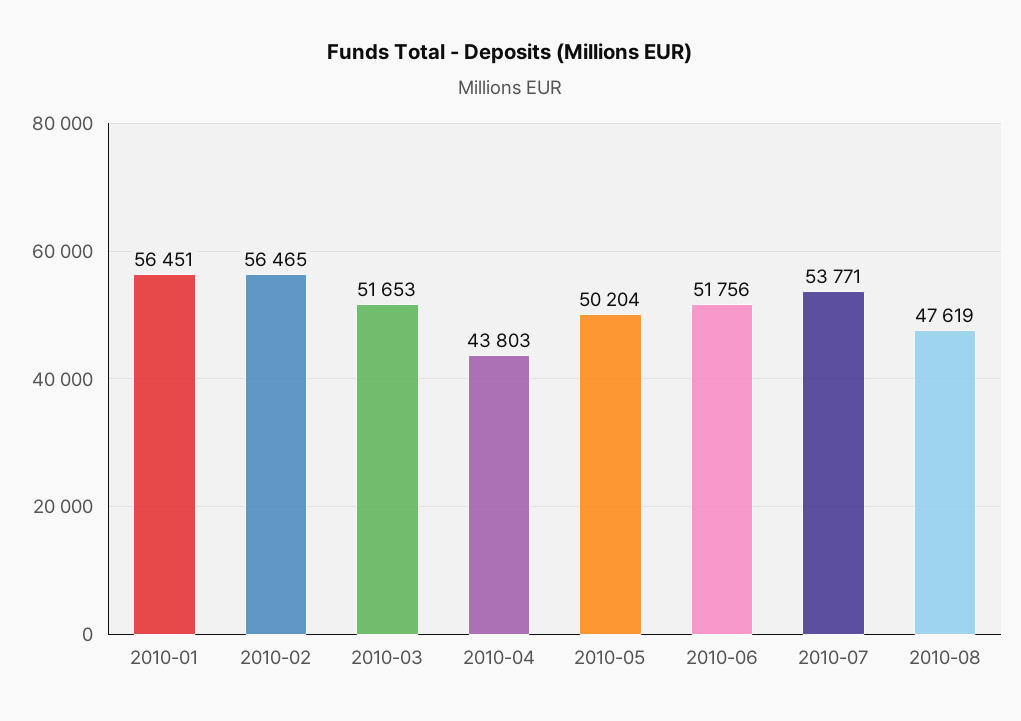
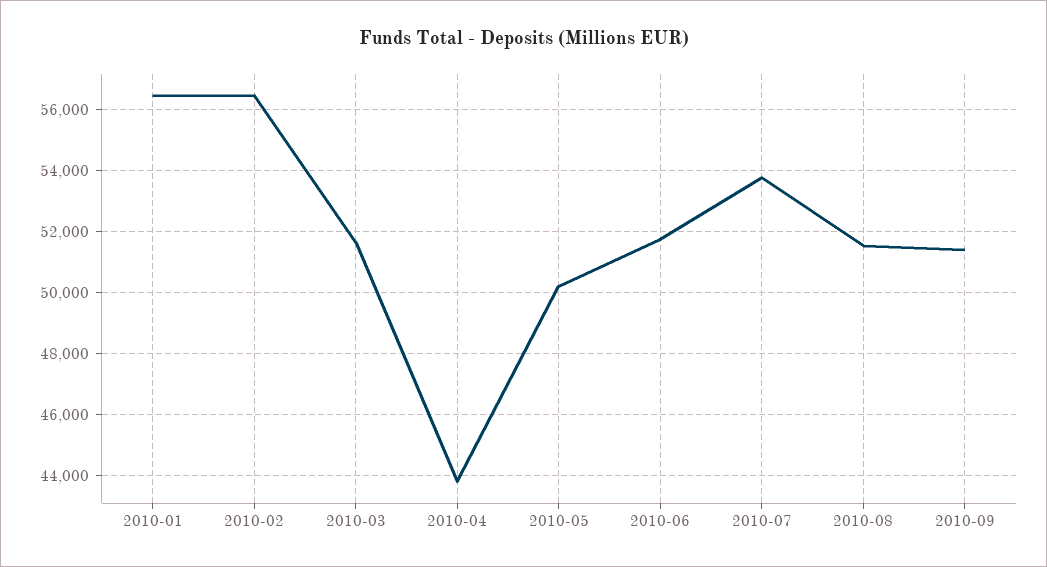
2010-08: 47619 -> 51600
2010-09: none -> 51400

